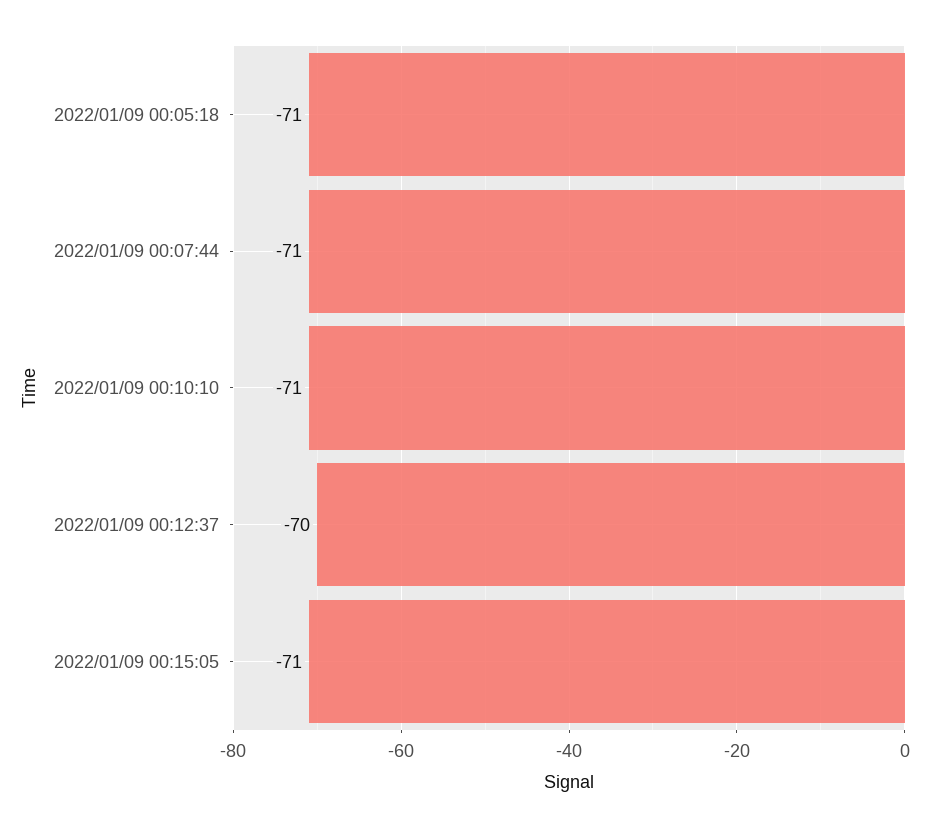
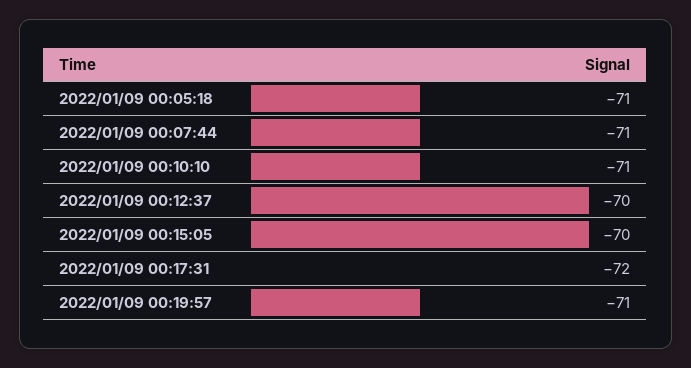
2022/01/09 00:15:05: -71 -> -70
2022/01/09 00:17:31: none -> -72
2022/01/09 00:19:57: none -> -71

